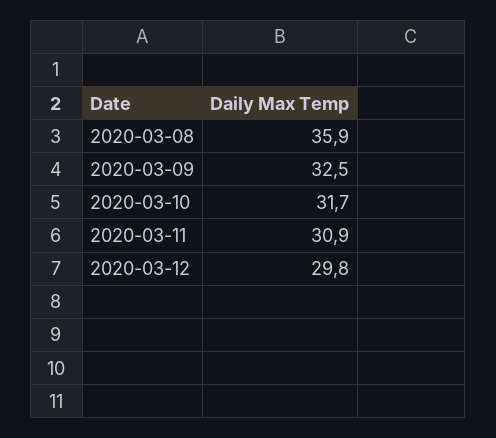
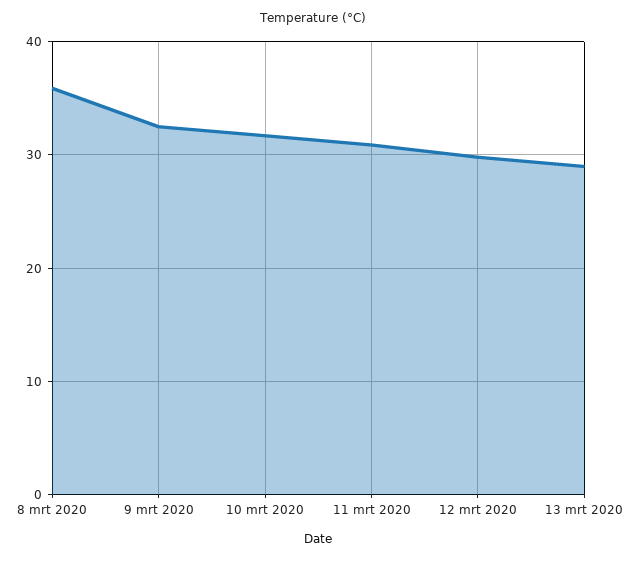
13 mrt 2020: none -> 29

